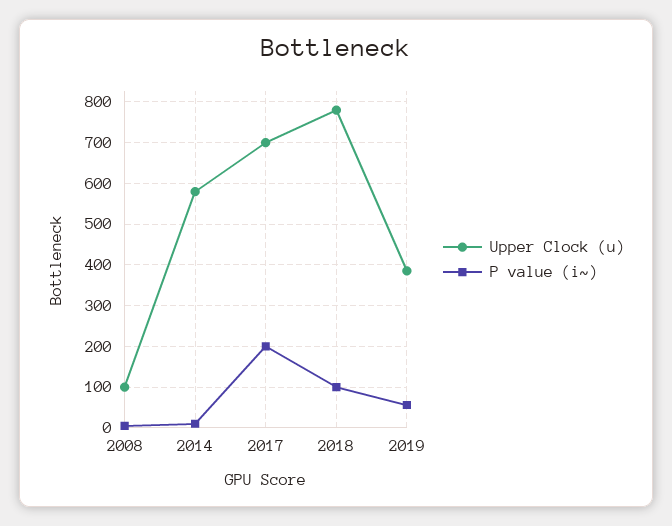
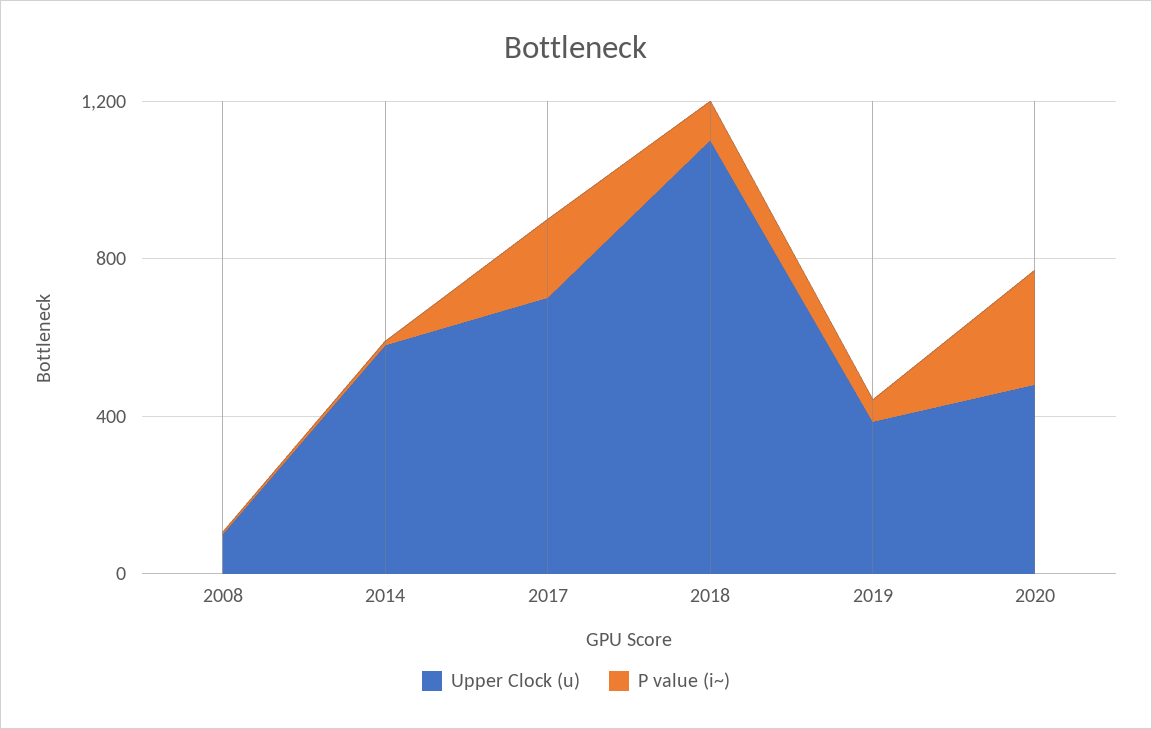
Upper Clock (u), 2018: 780 -> 1100
Upper Clock (u), 2020: none -> 500
P value (i~), 2020: none -> 300

